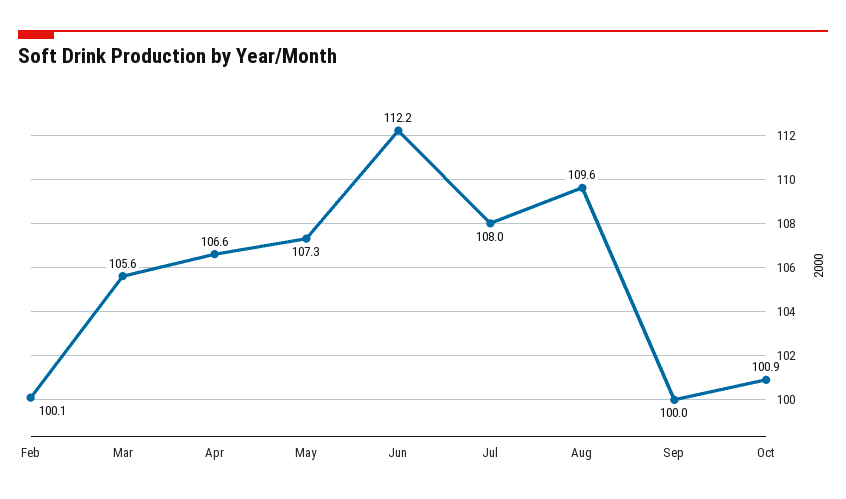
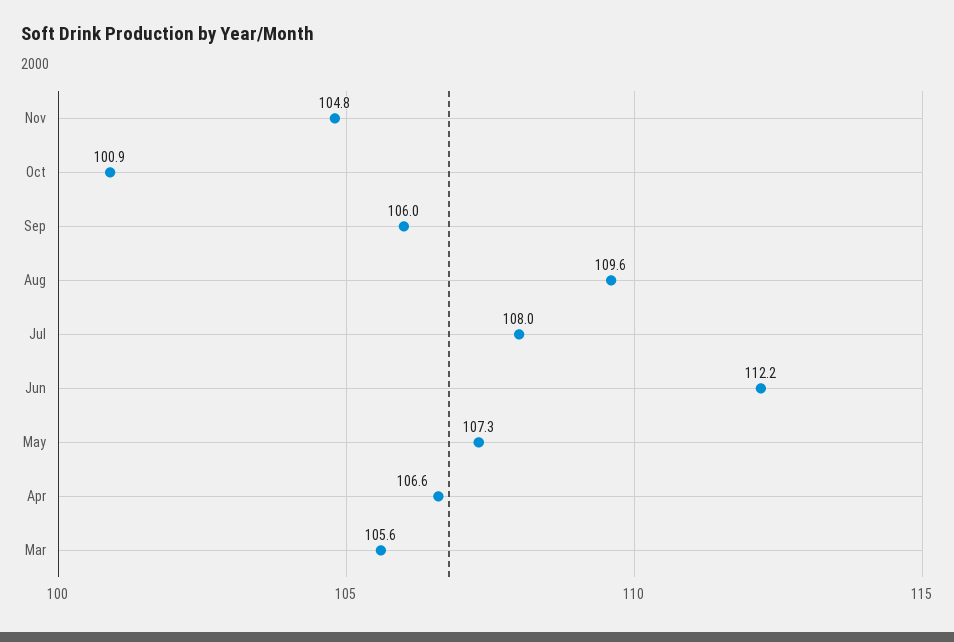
Feb: 100.1 -> none
Sep: 100 -> 106
Nov: none -> 104.8

